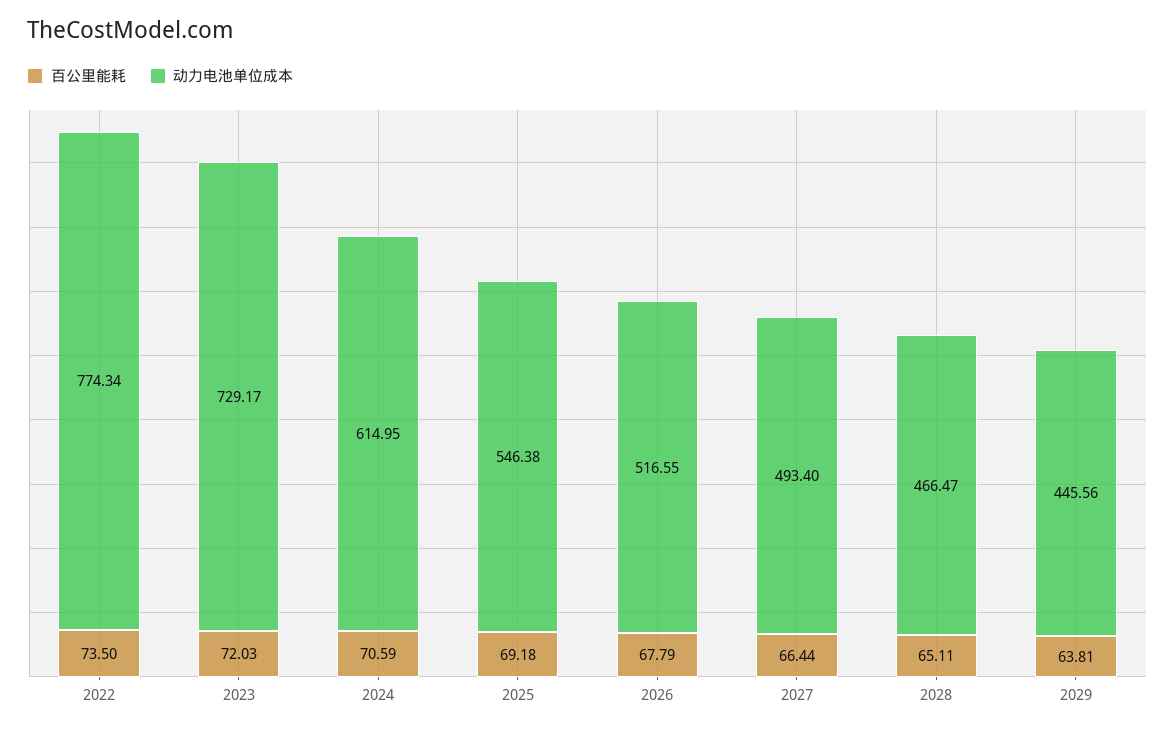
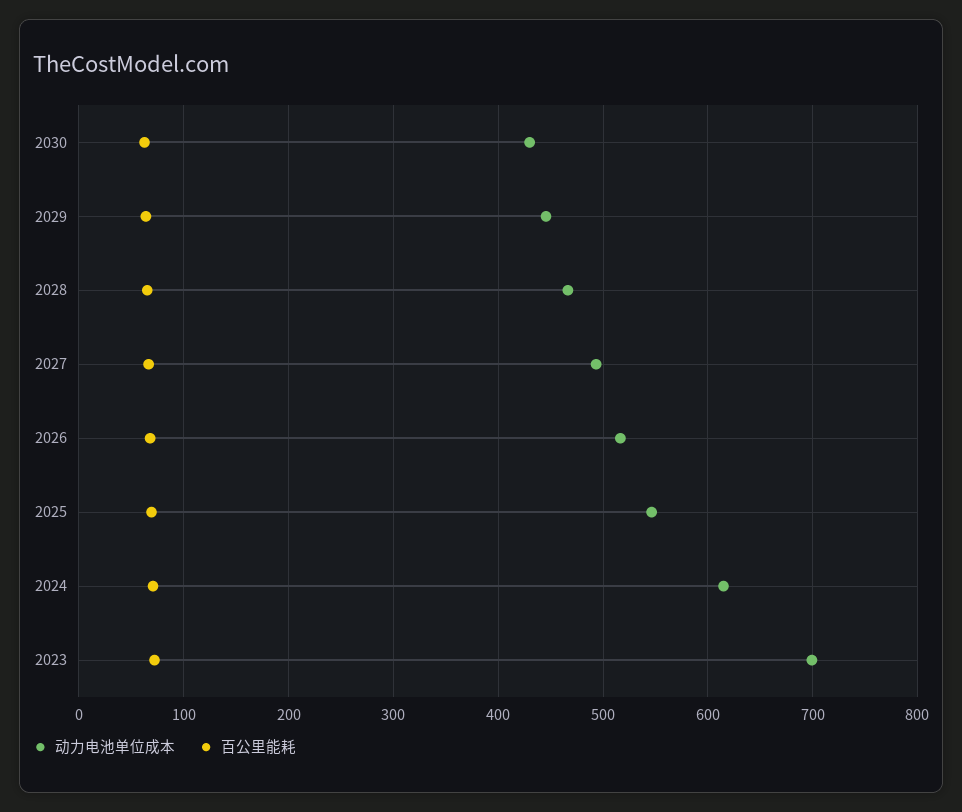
百公里能耗, 2022: 73.5 -> none
动力电池单位成本, 2022: 774.34 -> none
动力电池单位成本, 2023: 729.17 -> 700
动力电池单位成本, 2030: none -> 430
百公里能耗, 2030: none -> 60

